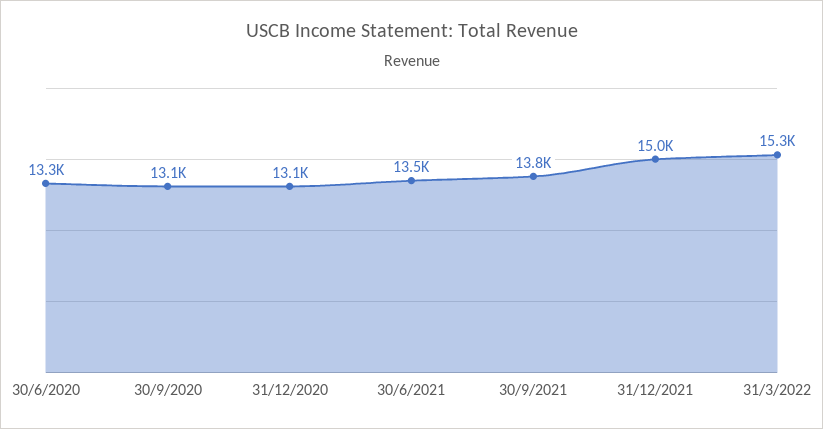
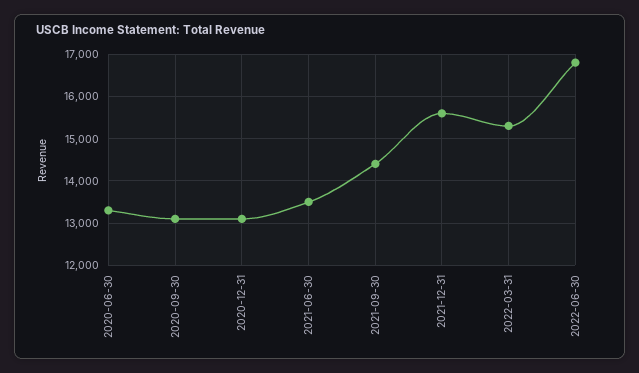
30/9/2021: 13800 -> 14400
31/12/2021: 15000 -> 15600
2022-06-30: none -> 16800

